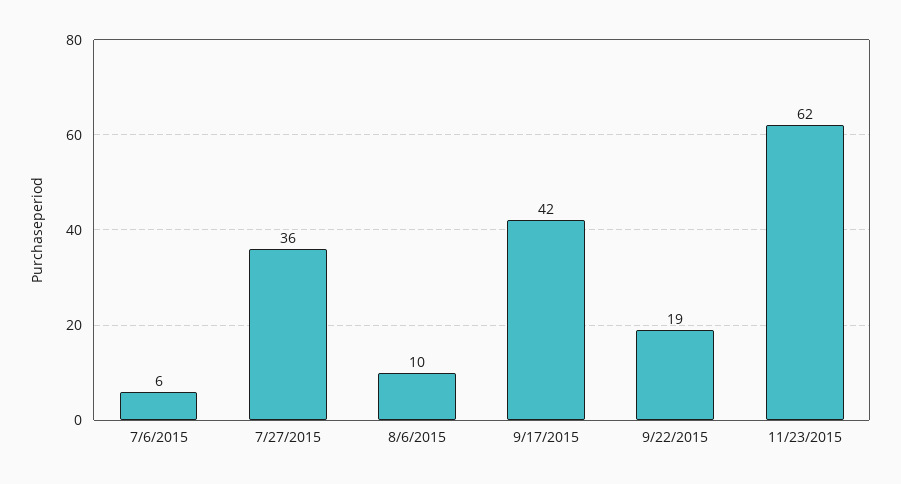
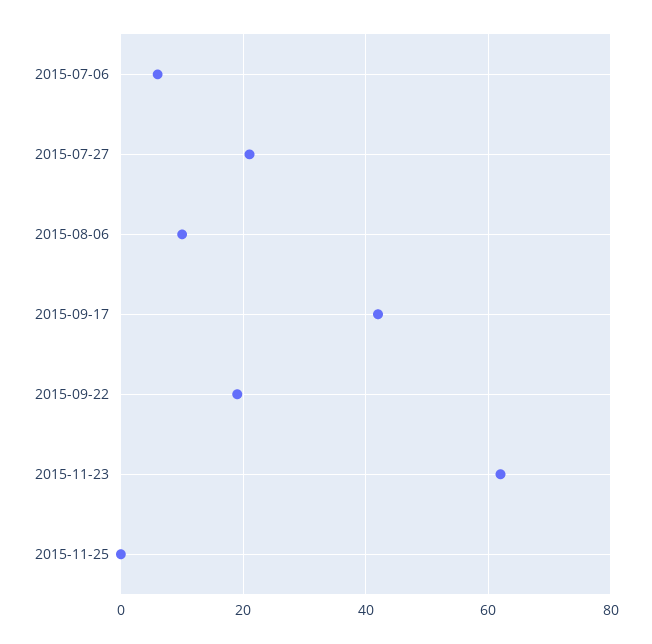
7/27/2015: 36 -> 20
2015-11-25: none -> 0

